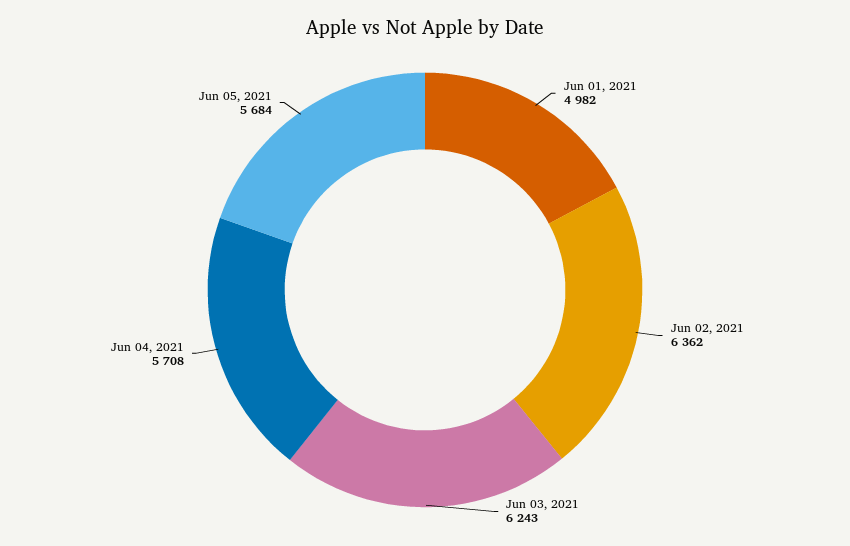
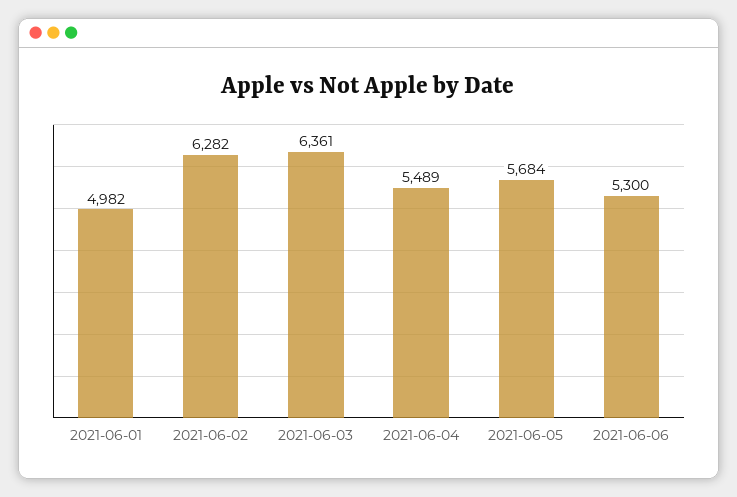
Jun 02, 2021: 6362 -> 6282
Jun 03, 2021: 6243 -> 6361
Jun 04, 2021: 5708 -> 5489
2021-06-06: none -> 5300

